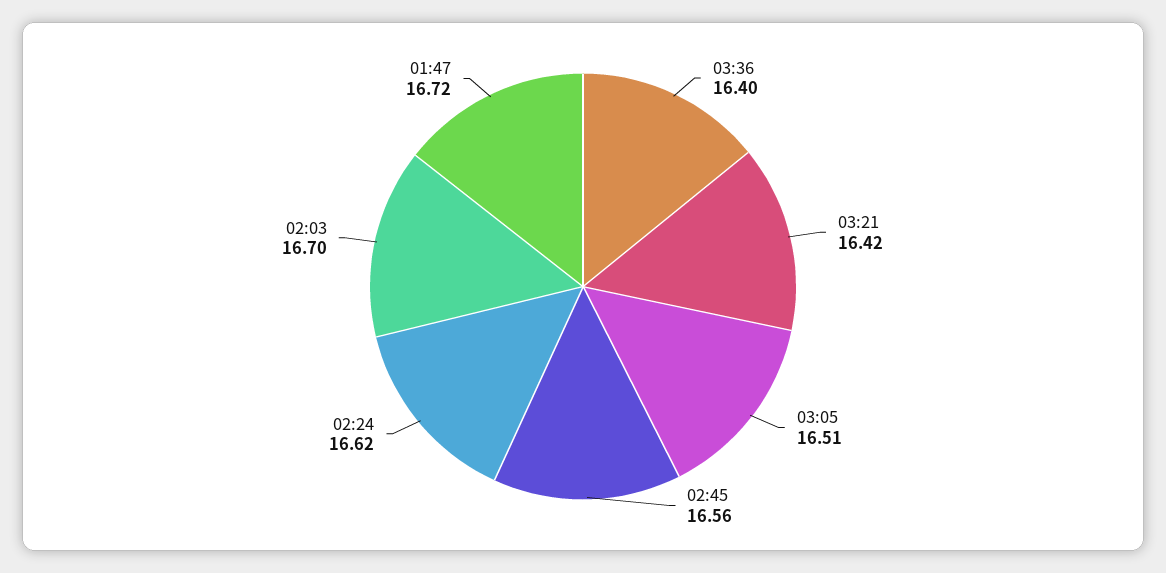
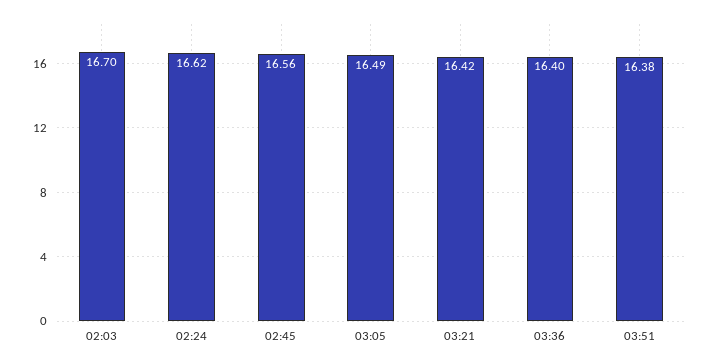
03:05: 16.51 -> 16.49
01:47: 16.72 -> none
03:51: none -> 16.38

